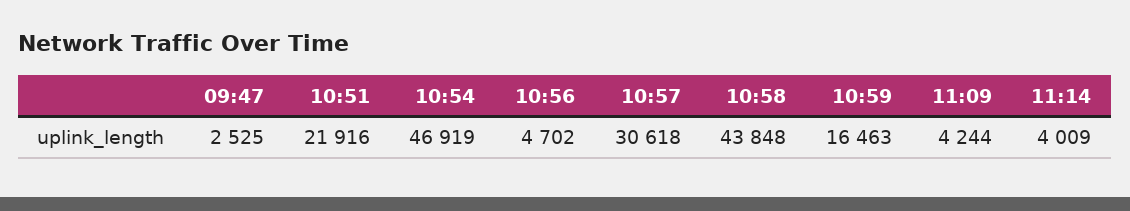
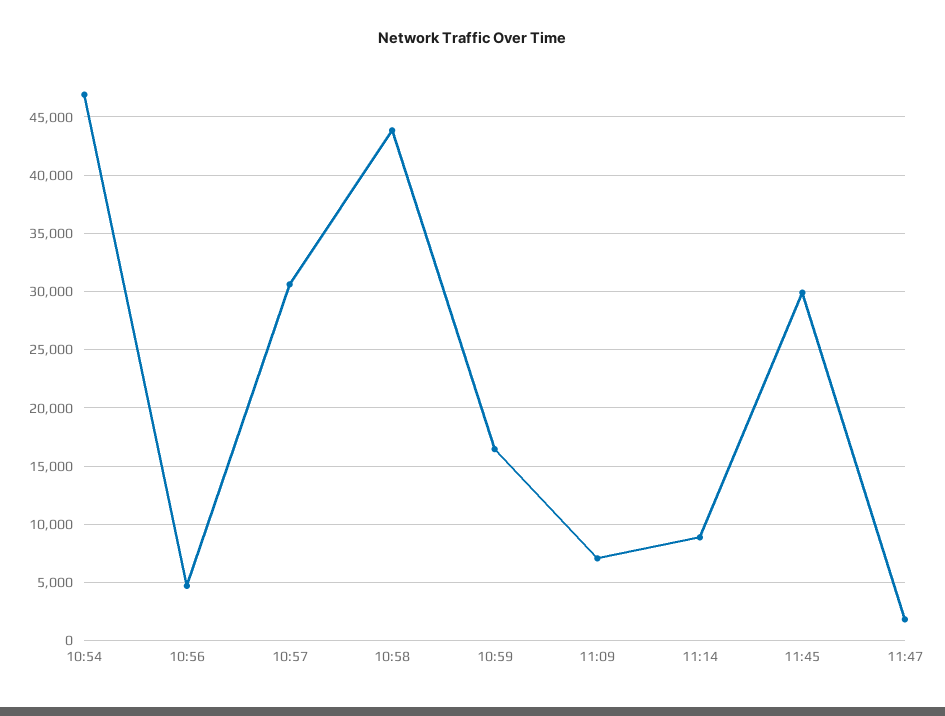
09:47: 2525 -> none
10:51: 21916 -> none
11:09: 4244 -> 7000
11:14: 4009 -> 9000
11:45: none -> 30000
11:47: none -> 2000

